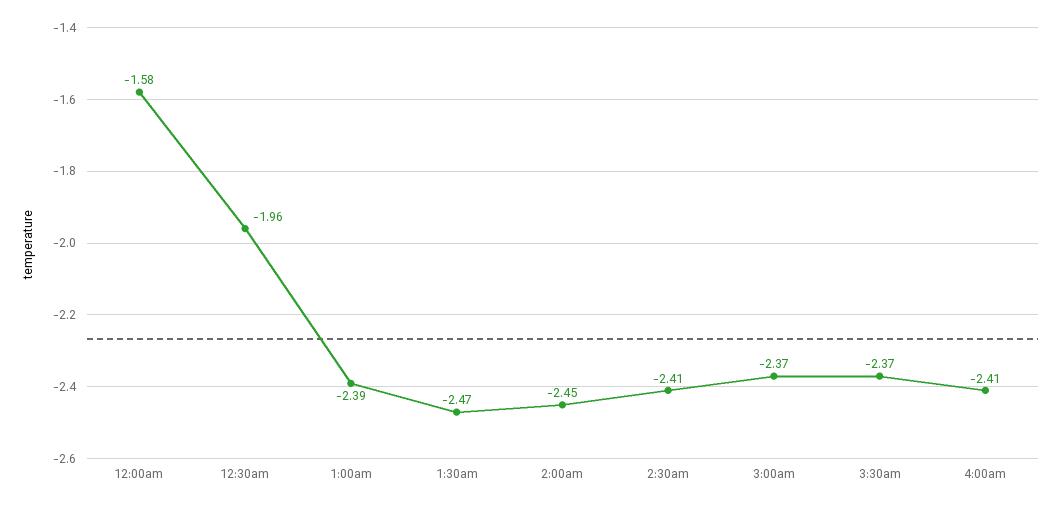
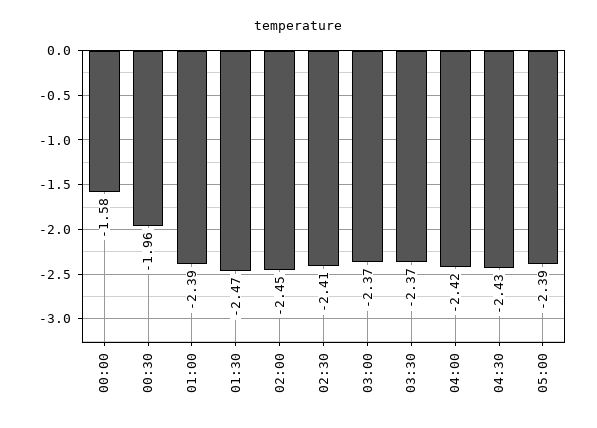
4:00am: -2.41 -> -2.42
04:30: none -> -2.43
05:00: none -> -2.39

